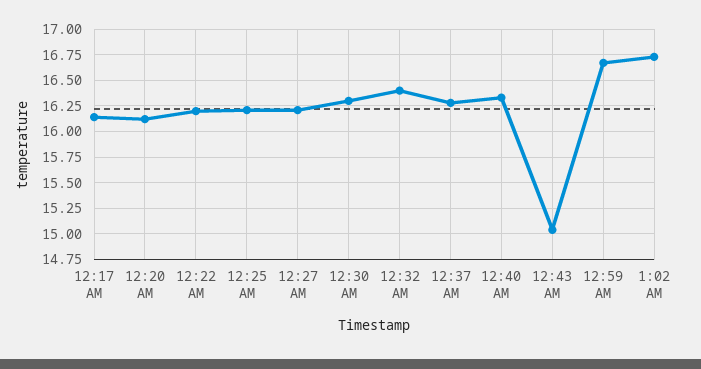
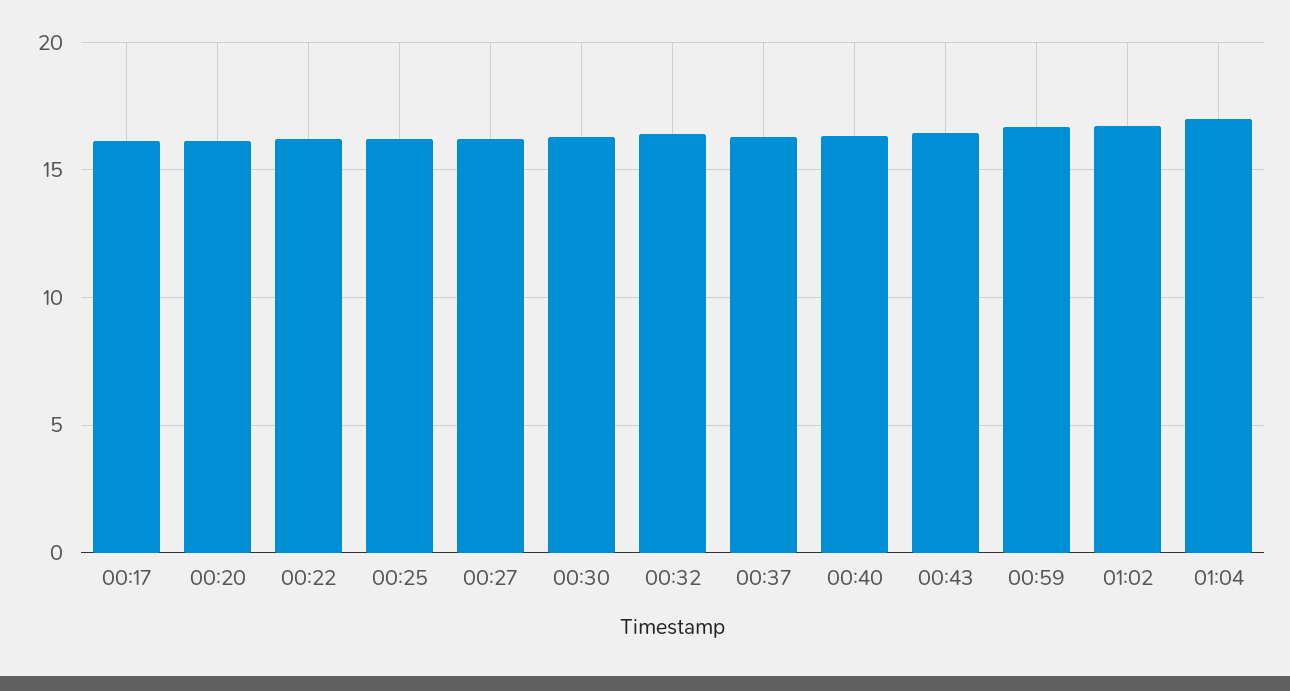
12:43 AM: 15 -> 16.5
01:04: none -> 17

